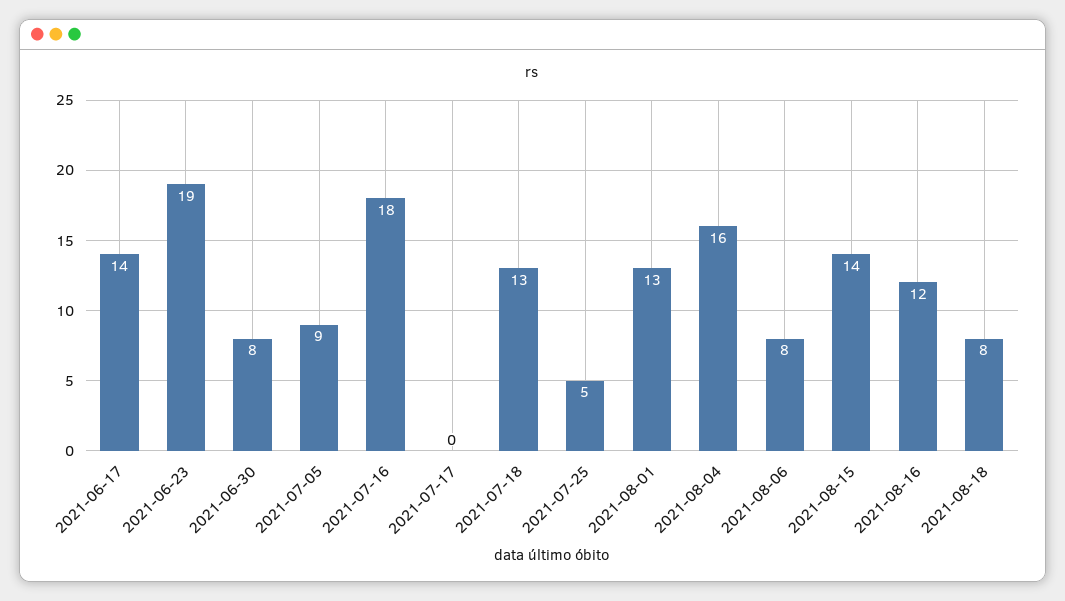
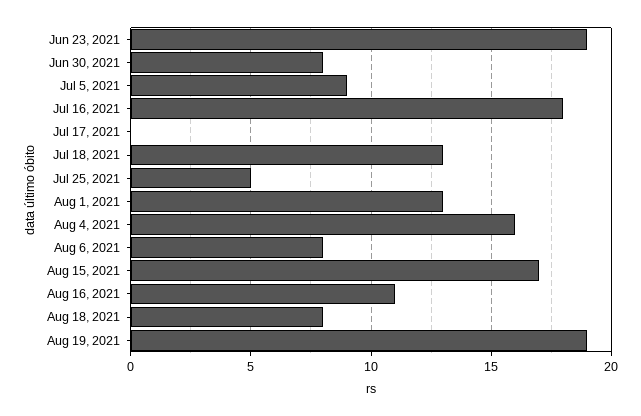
2021-06-17: 14 -> none
2021-08-15: 14 -> 17
2021-08-16: 12 -> 11
Aug 19, 2021: none -> 19

